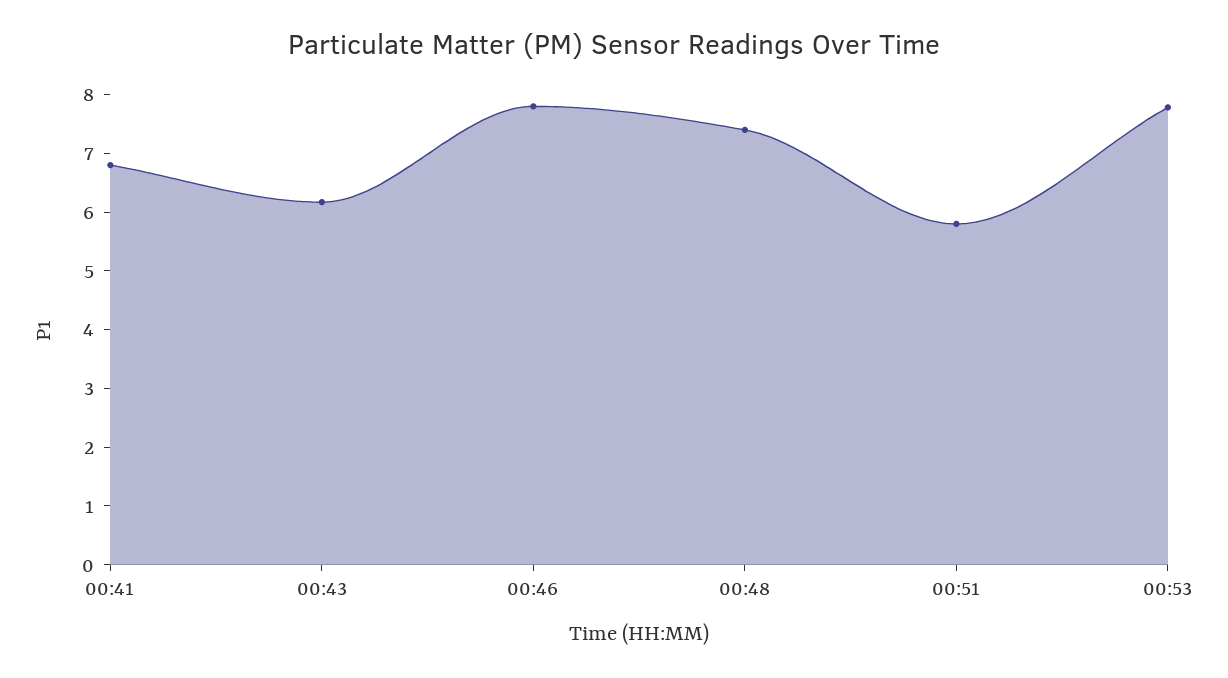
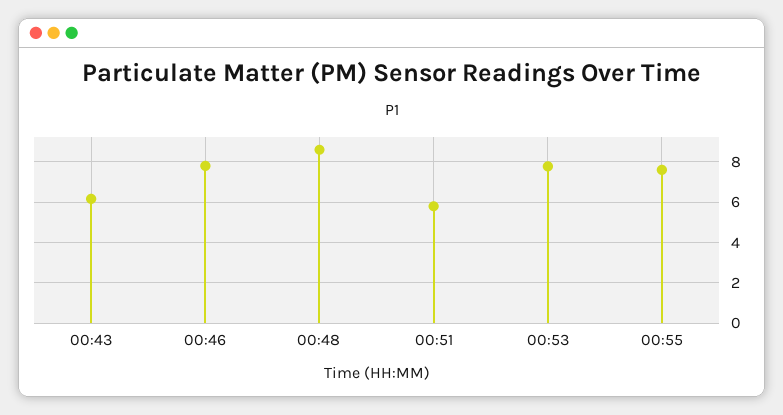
00:41: 6.8 -> none
00:48: 7.4 -> 8.5
00:55: none -> 7.5

